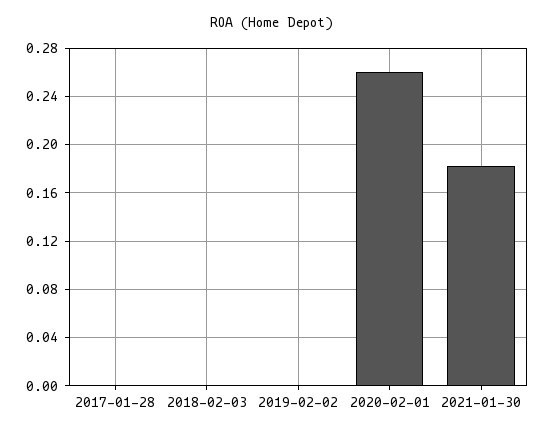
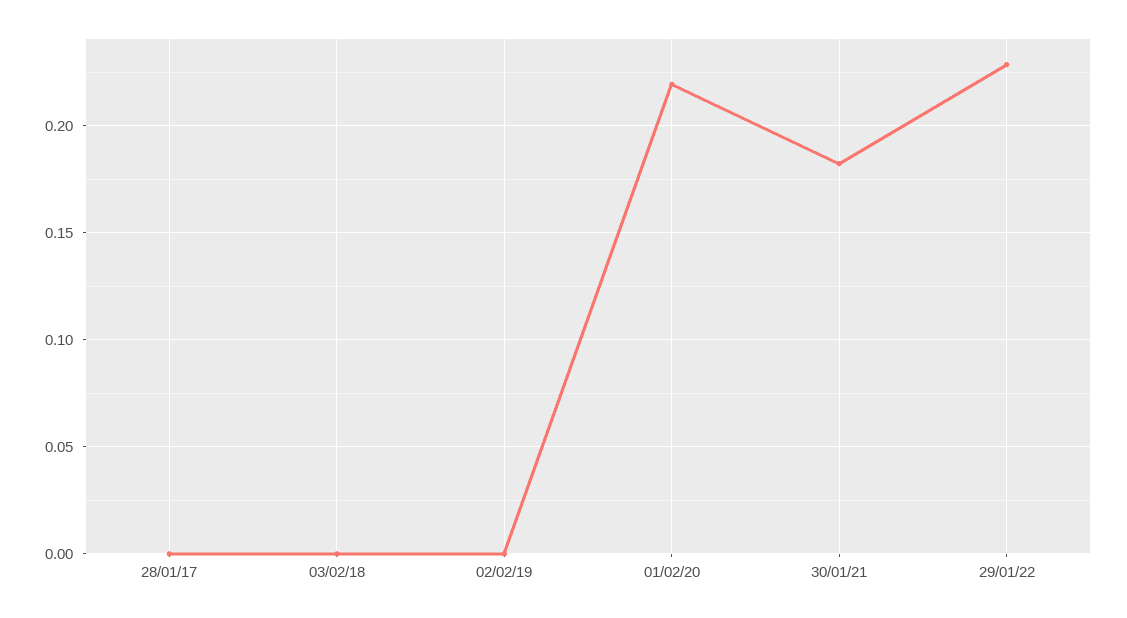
2020-02-01: 0.26 -> 0.22
29/01/22: none -> 0.23

